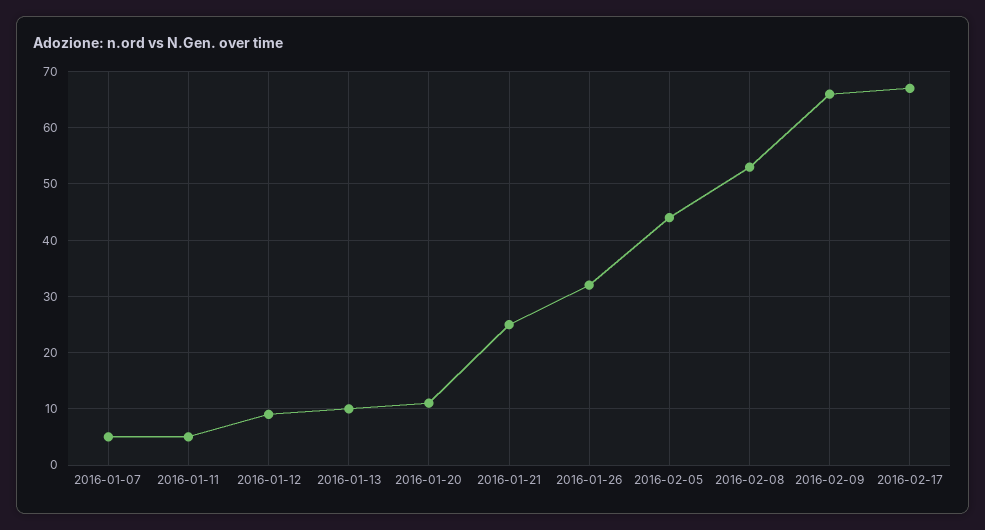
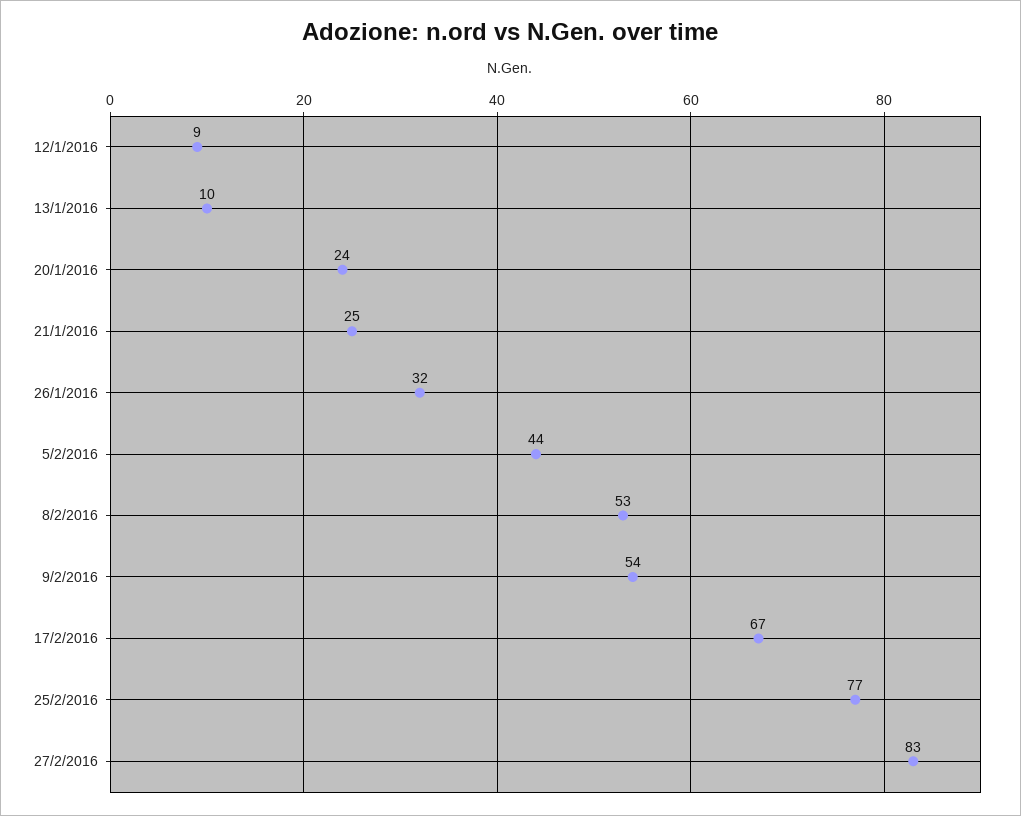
2016-01-07: 5 -> none
2016-01-11: 5 -> none
2016-01-20: 10 -> 24
2016-02-09: 65 -> 54
25/2/2016: none -> 77
27/2/2016: none -> 83

